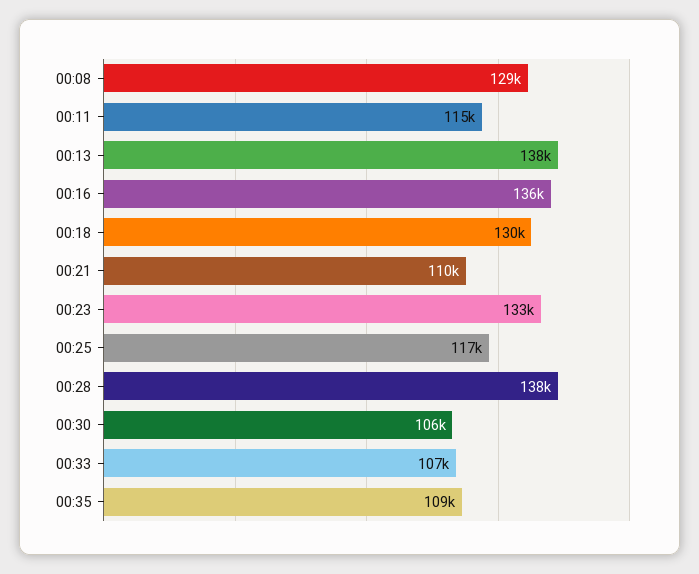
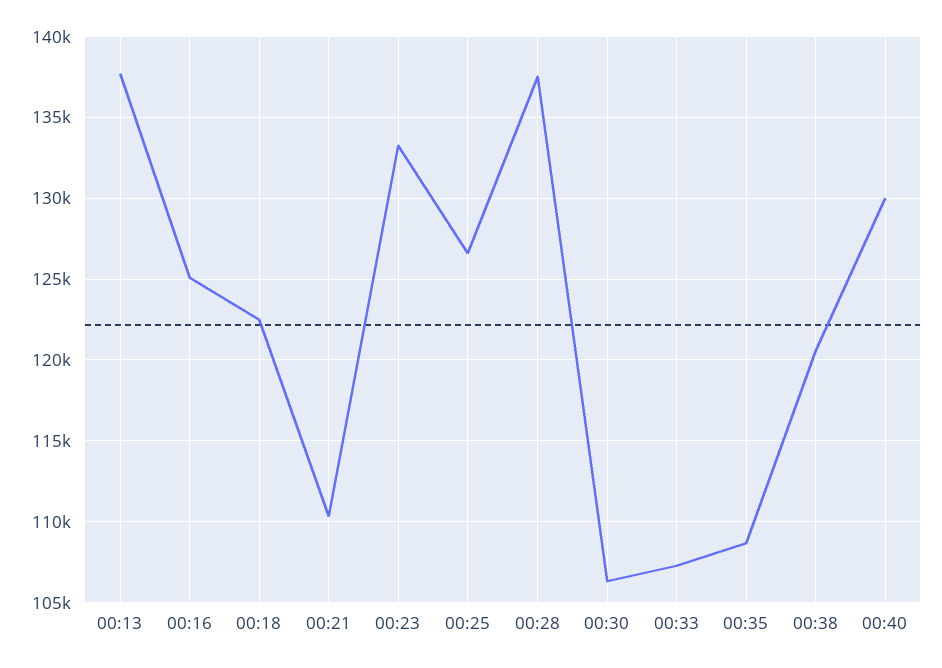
00:08: 129000 -> none
00:11: 115000 -> none
00:16: 136000 -> 125000
00:18: 130000 -> 122500
00:25: 117000 -> 126500
00:38: none -> 120500
00:40: none -> 130000

